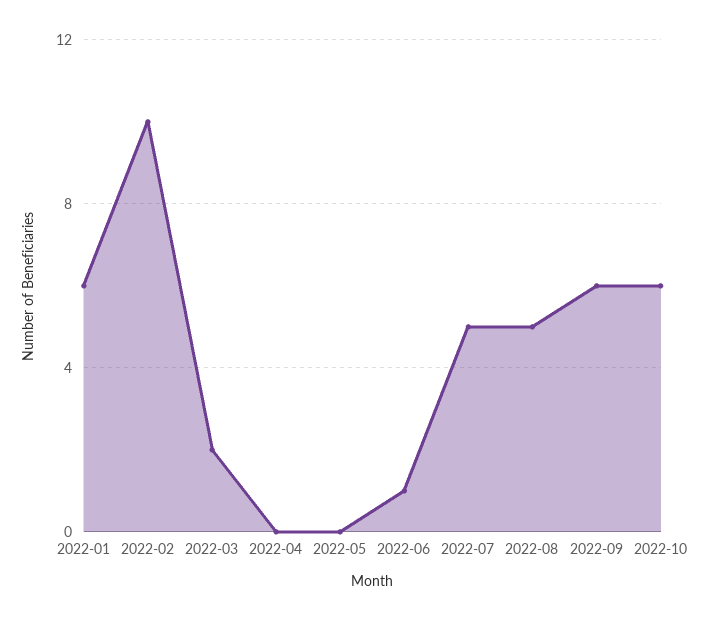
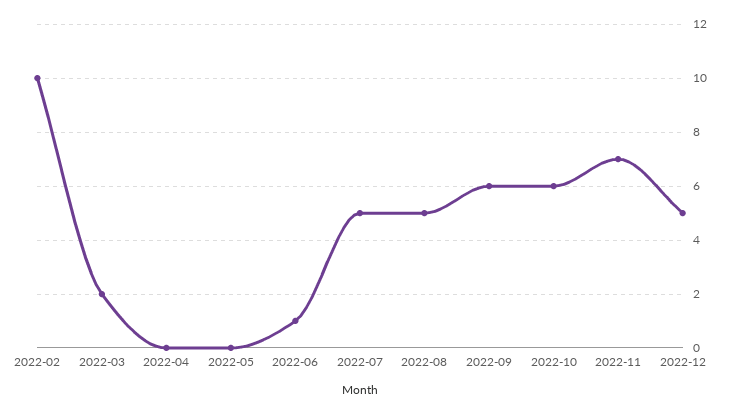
2022-01: 6 -> none
2022-11: none -> 7
2022-12: none -> 5

